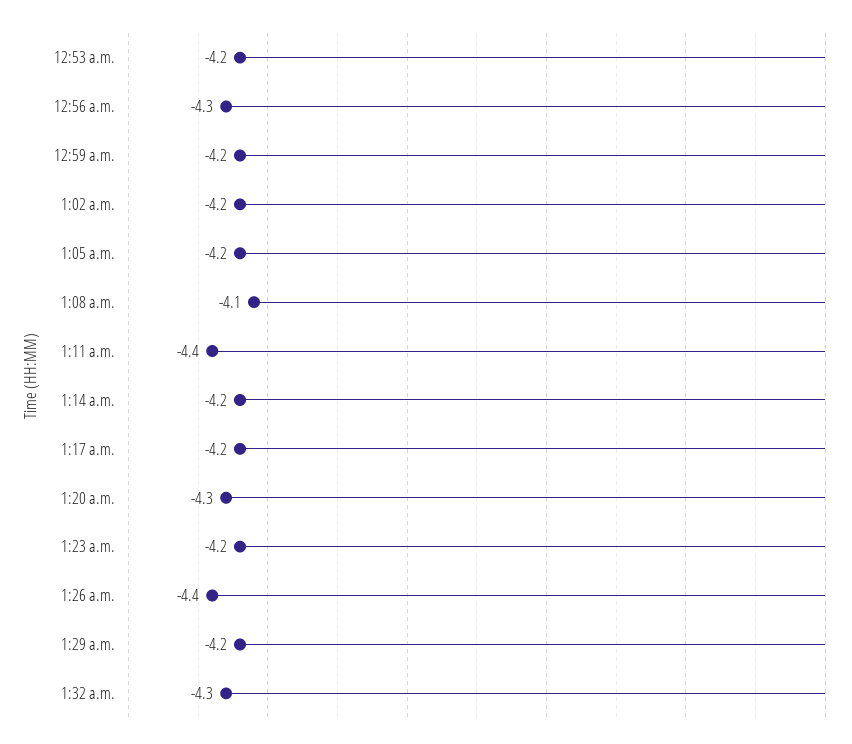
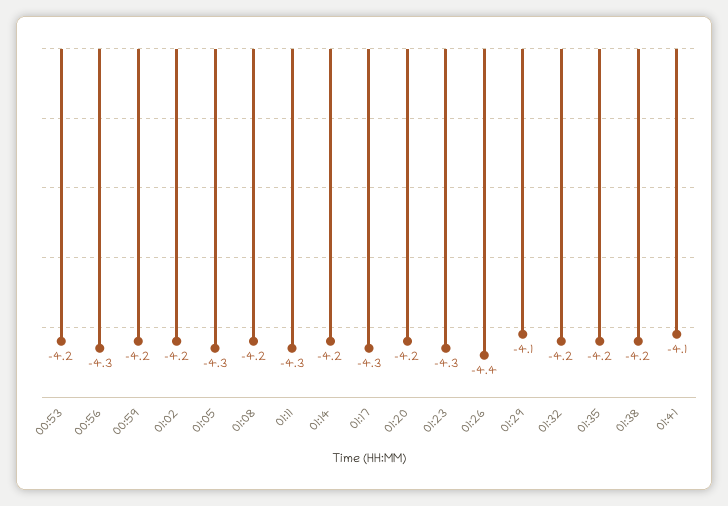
1:05 a.m.: -4.2 -> -4.3
1:08 a.m.: -4.1 -> -4.2
1:11 a.m.: -4.4 -> -4.3
1:17 a.m.: -4.2 -> -4.3
1:20 a.m.: -4.3 -> -4.2
1:23 a.m.: -4.2 -> -4.3
1:29 a.m.: -4.2 -> -4.1
1:32 a.m.: -4.3 -> -4.2
01:35: none -> -4.2
01:38: none -> -4.2
01:41: none -> -4.1

